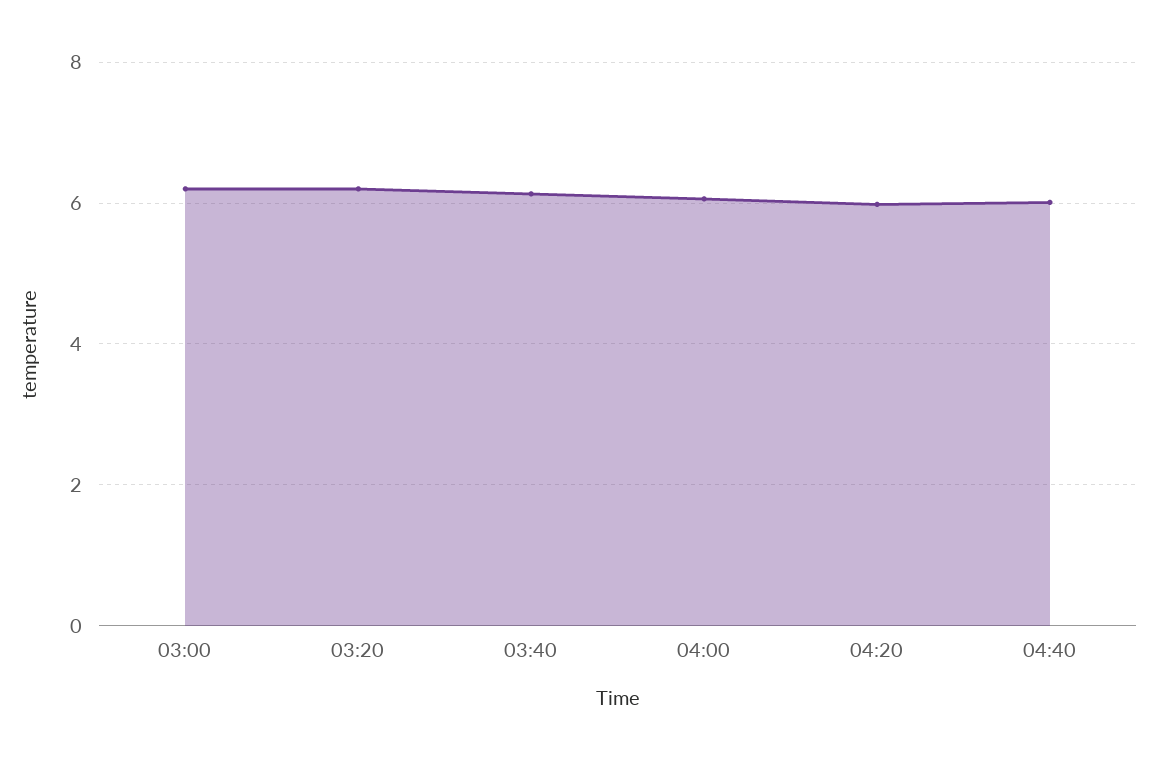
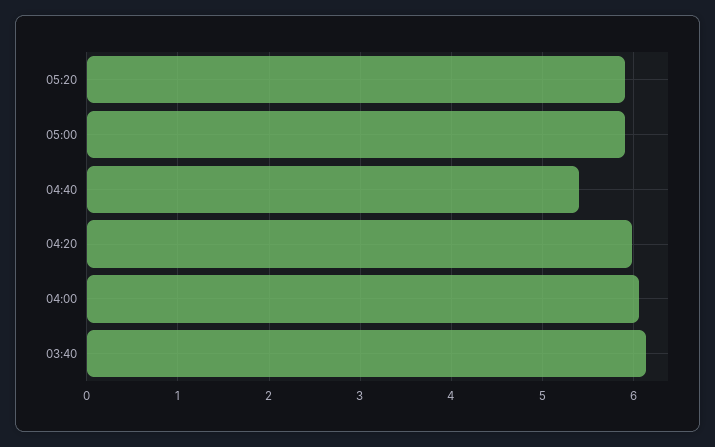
03:00: 6.2 -> none
03:20: 6.2 -> none
04:40: 6 -> 5.4
05:20: none -> 5.9
05:00: none -> 5.9

